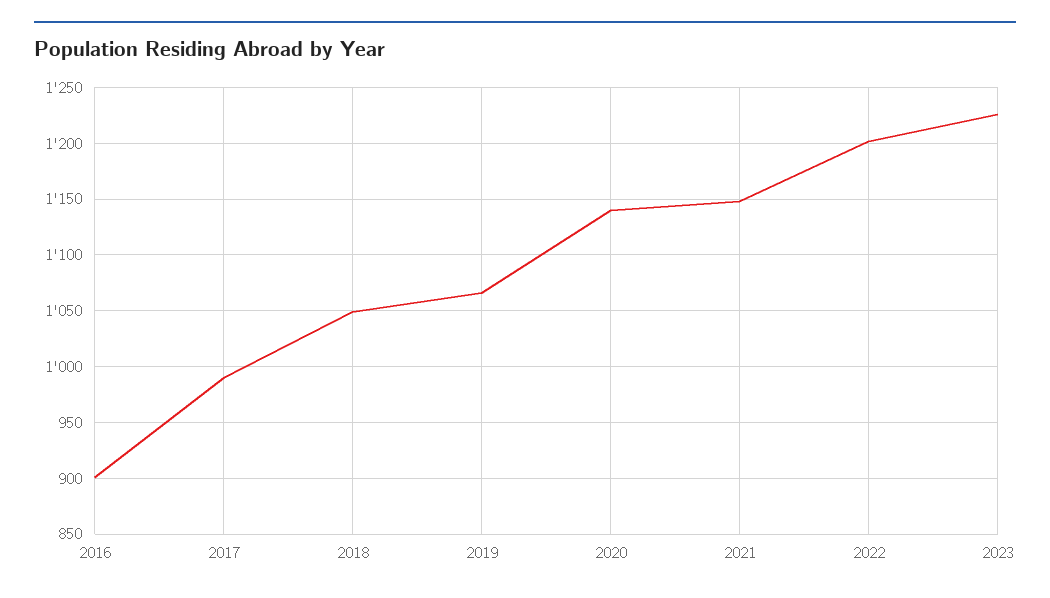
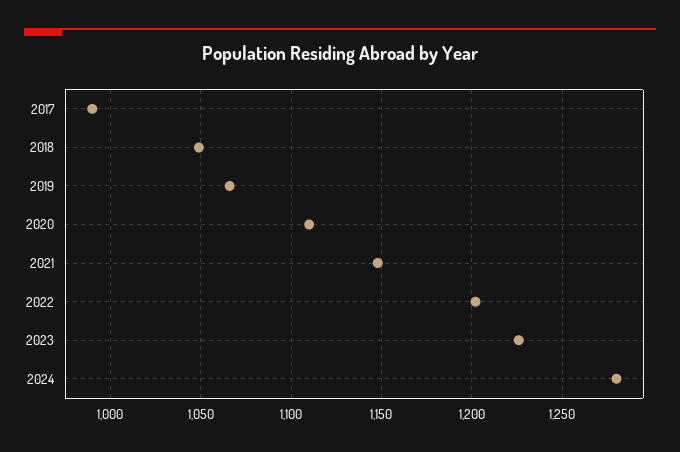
2016: 900 -> none
2020: 1140 -> 1110
2024: none -> 1280

